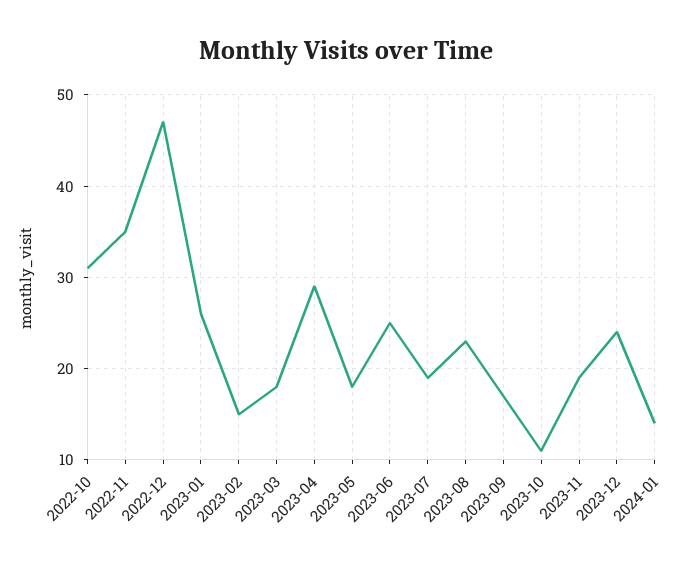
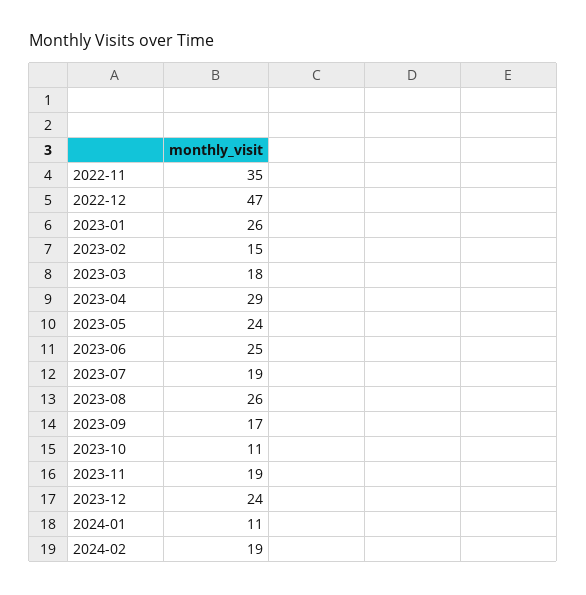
2022-10: 31 -> none
2023-05: 18 -> 24
2023-08: 23 -> 26
2024-01: 14 -> 11
2024-02: none -> 19

